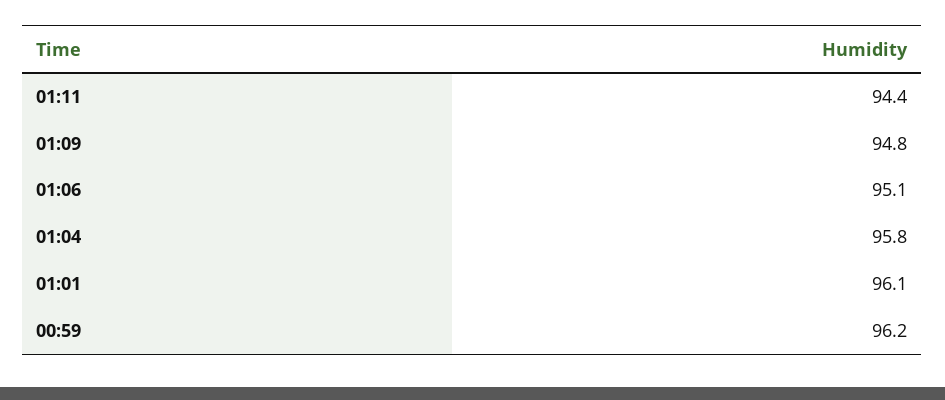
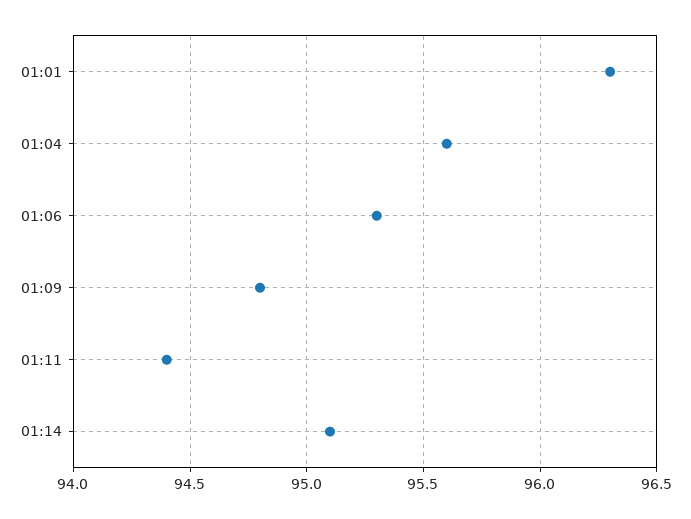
01:06: 95.1 -> 95.3
01:04: 95.8 -> 95.6
01:01: 96.1 -> 96.3
00:59: 96.2 -> none
01:14: none -> 95.1

